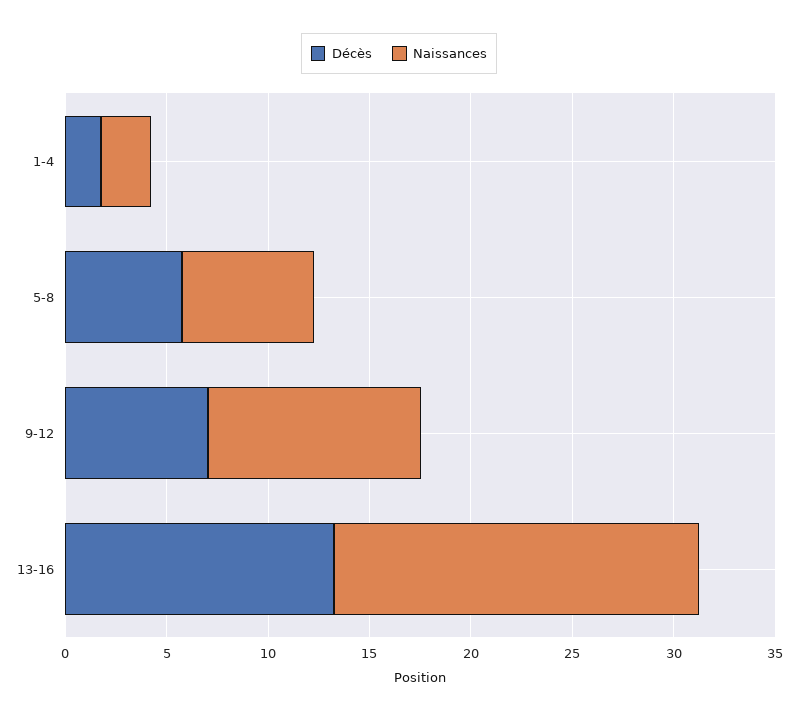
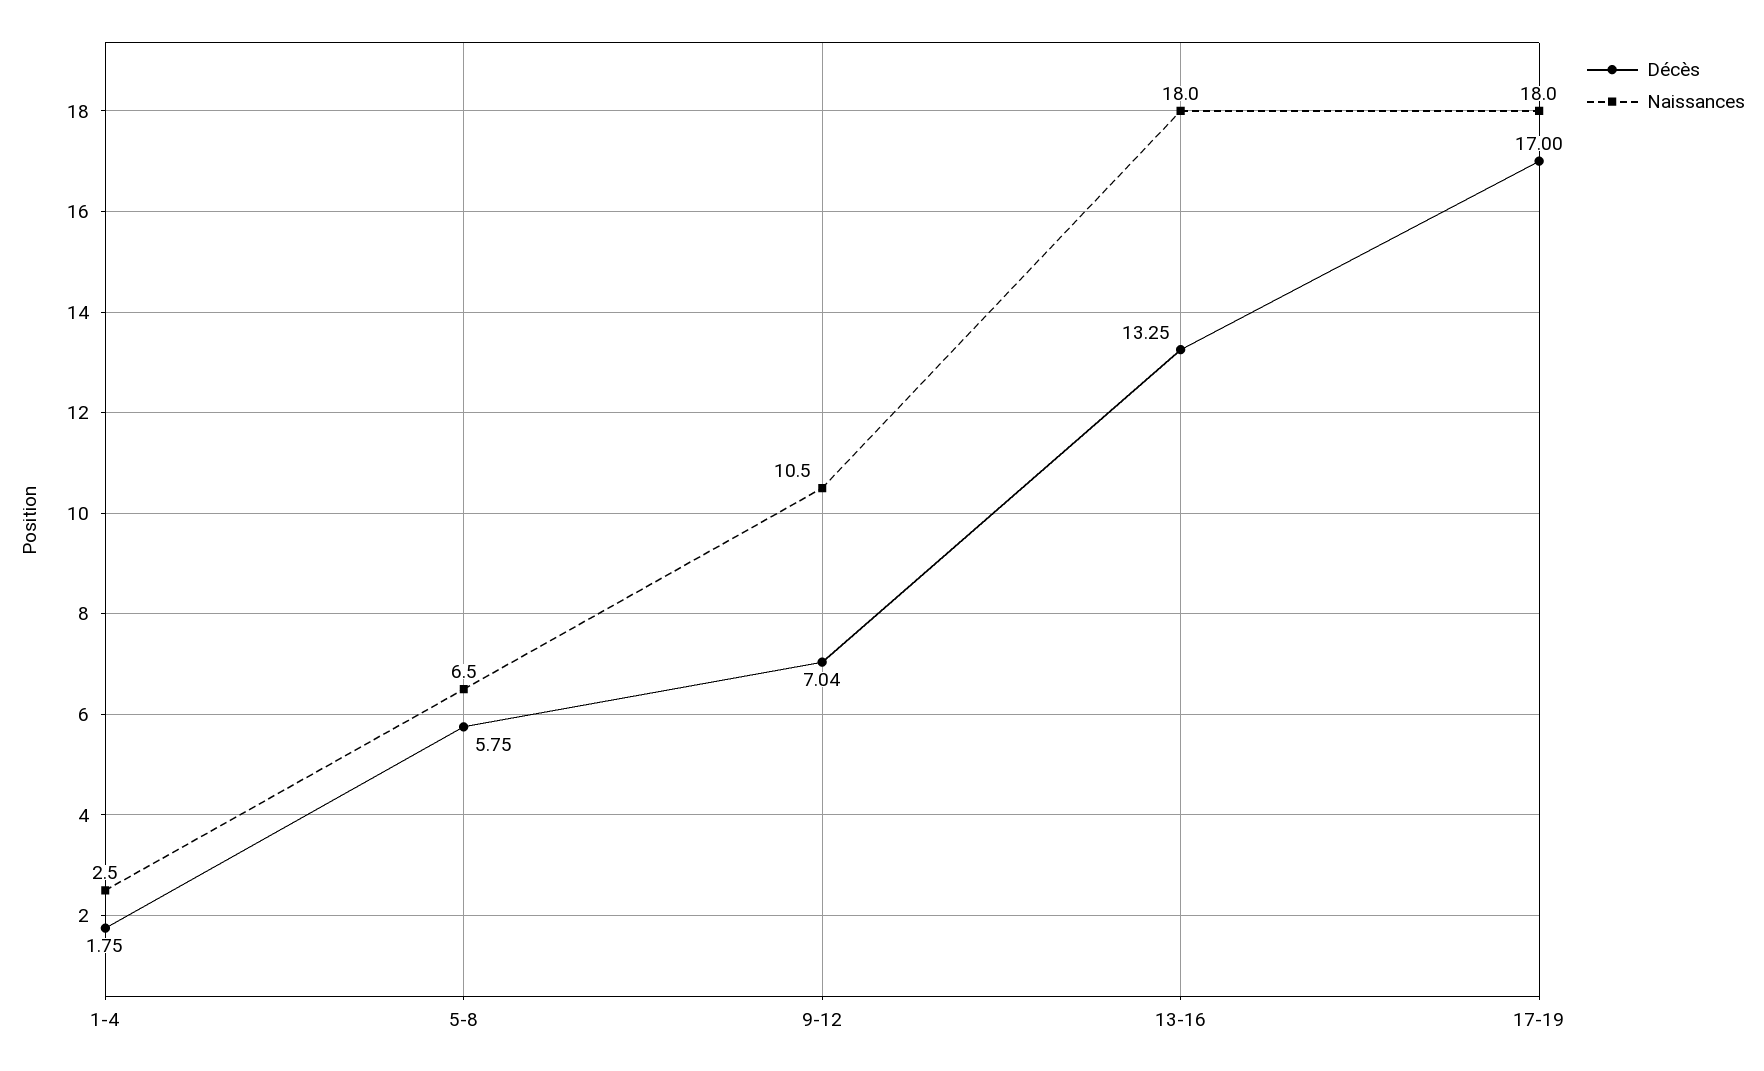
Décès, 17-19: none -> 17
Naissances, 17-19: none -> 18

